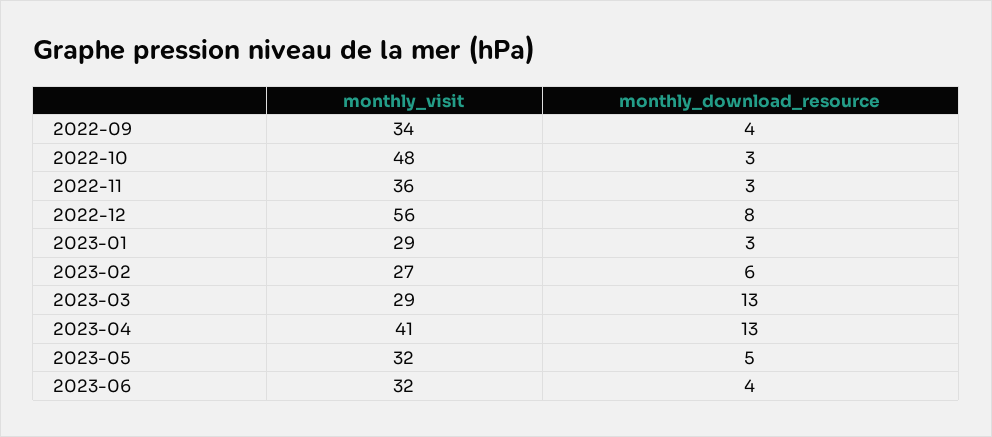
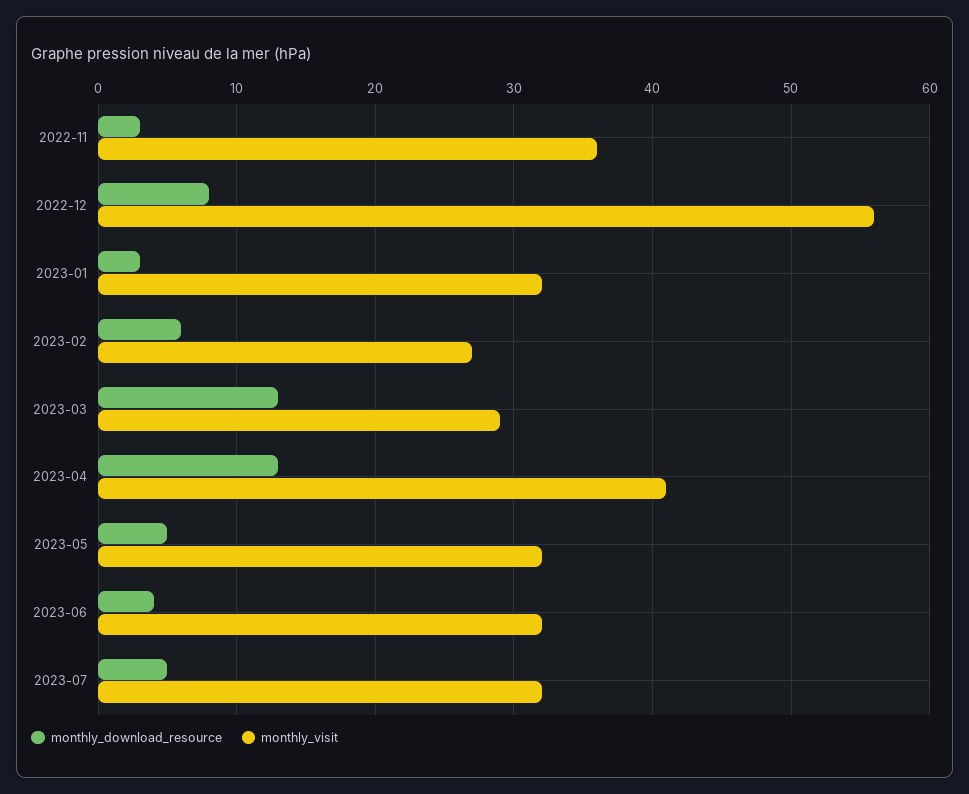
monthly_visit, 2022-09: 34 -> none
monthly_download_resource, 2022-09: 4 -> none
monthly_visit, 2022-10: 48 -> none
monthly_download_resource, 2022-10: 3 -> none
monthly_visit, 2023-01: 29 -> 32
monthly_download_resource, 2023-07: none -> 5
monthly_visit, 2023-07: none -> 32

